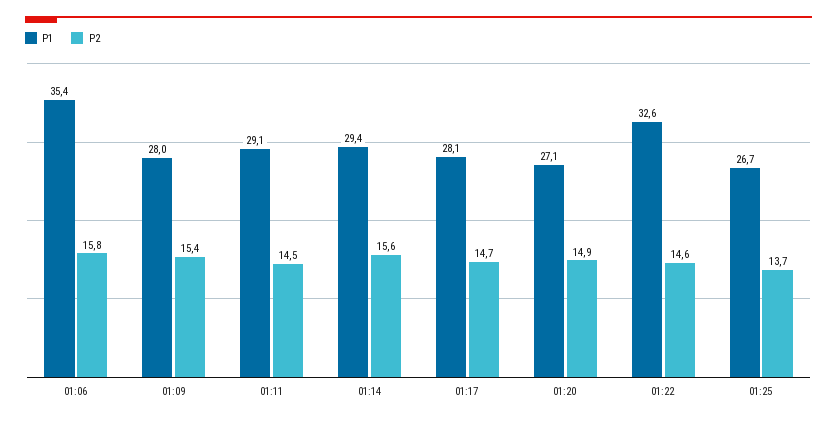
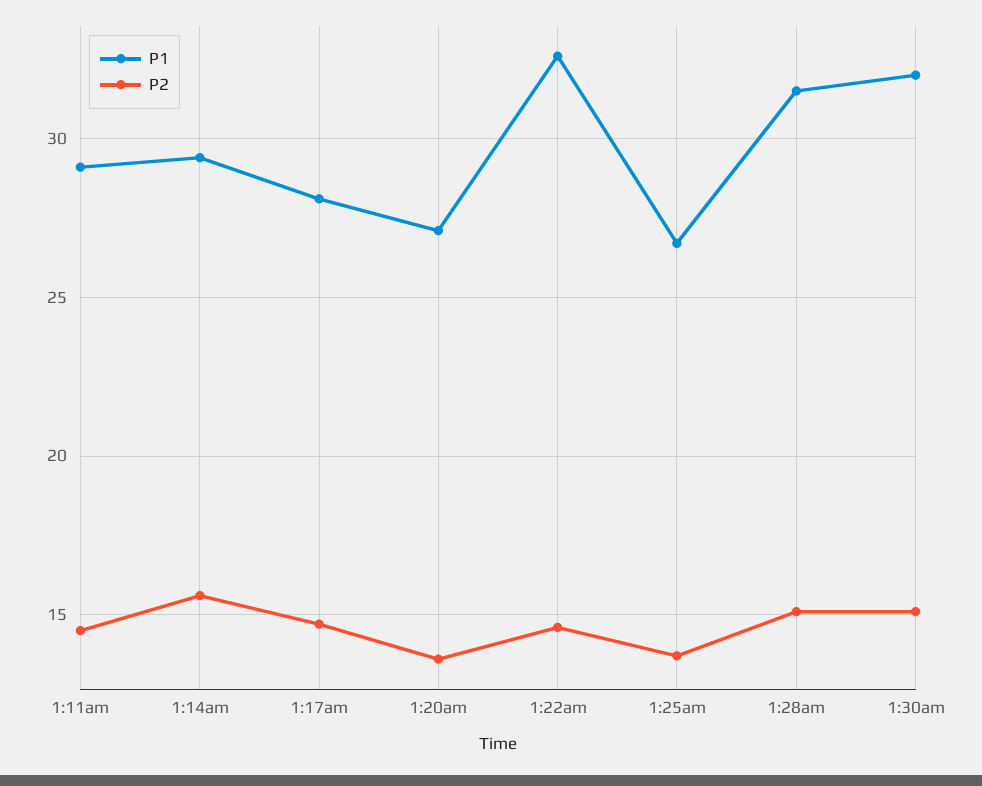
P1, 01:06: 35.4 -> none
P2, 01:06: 15.8 -> none
P1, 01:09: 28 -> none
P2, 01:09: 15.4 -> none
P2, 01:20: 14.9 -> 13.5
P1, 1:28am: none -> 31.5
P2, 1:28am: none -> 15
P1, 1:30am: none -> 32
P2, 1:30am: none -> 15

